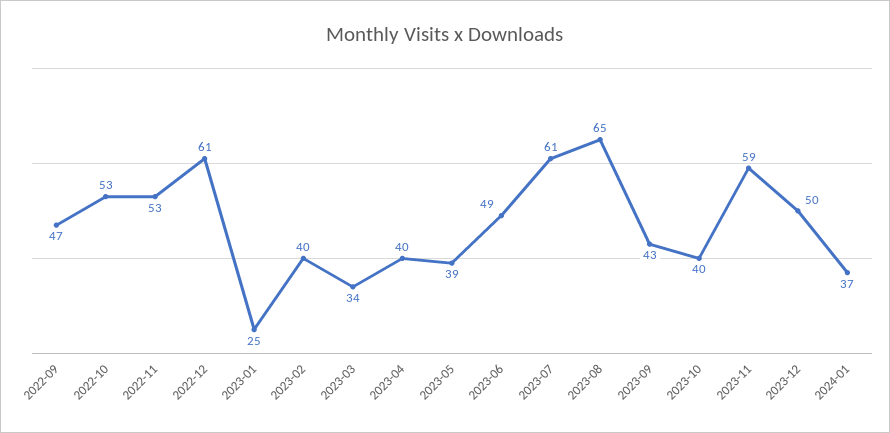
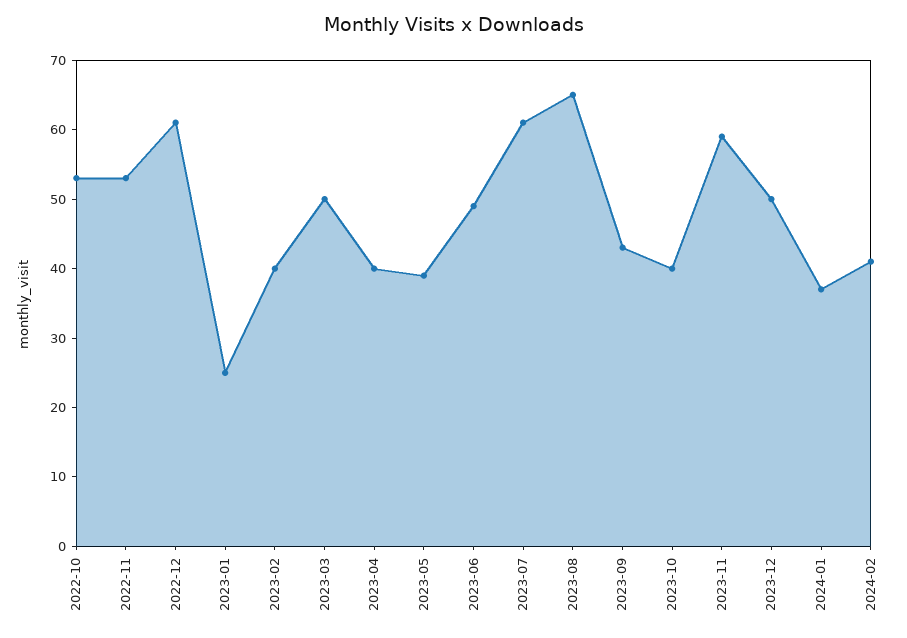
2022-09: 47 -> none
2023-03: 34 -> 50
2024-02: none -> 40

